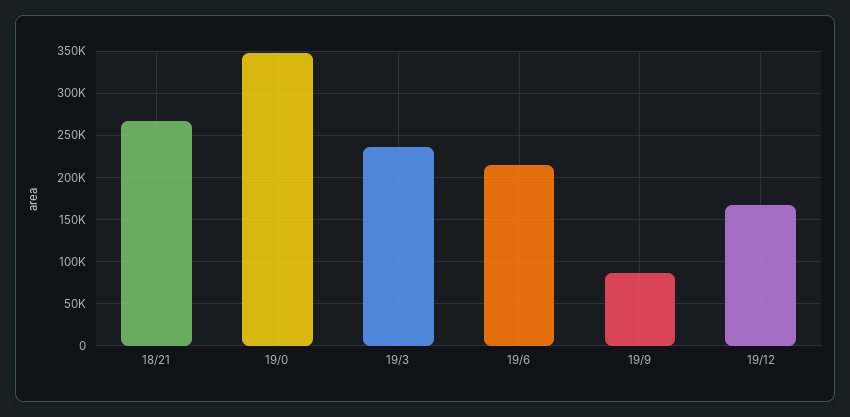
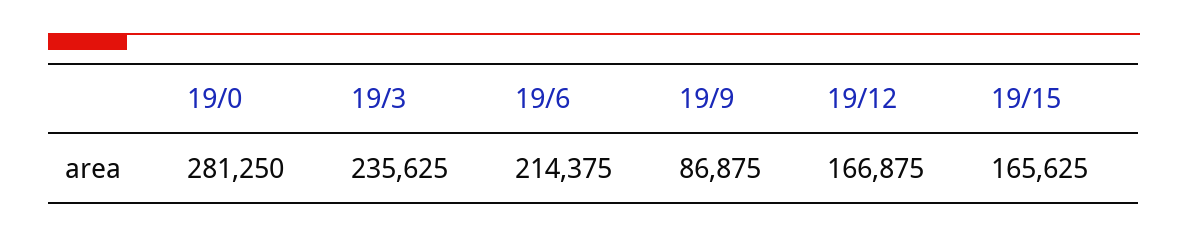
18/21: 270000 -> none
19/0: 350000 -> 281250
19/15: none -> 165625

